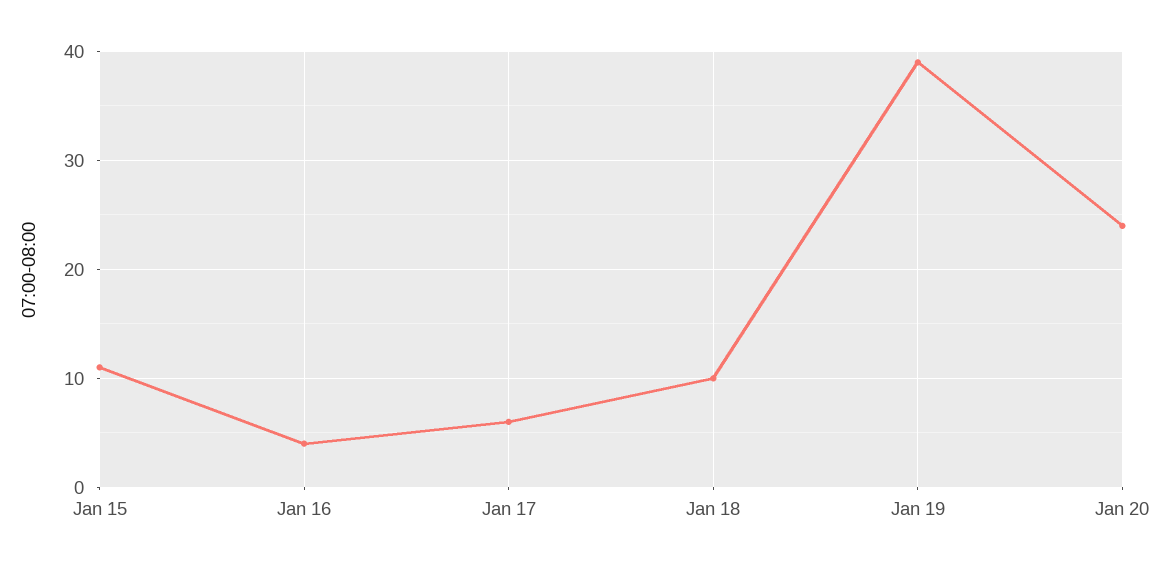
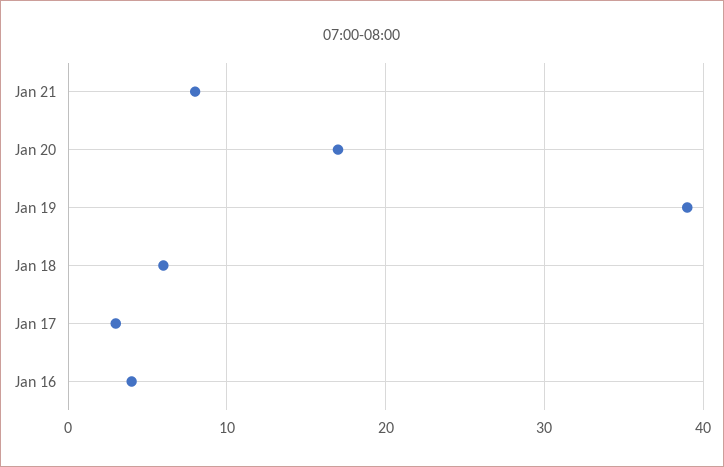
Jan 15: 11 -> none
Jan 17: 6 -> 3
Jan 18: 10 -> 6
Jan 20: 24 -> 17
Jan 21: none -> 8

